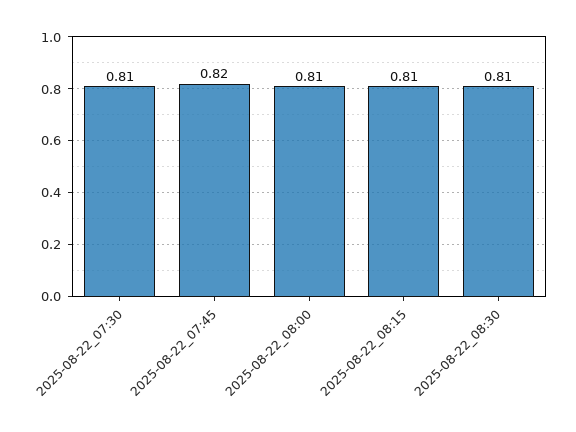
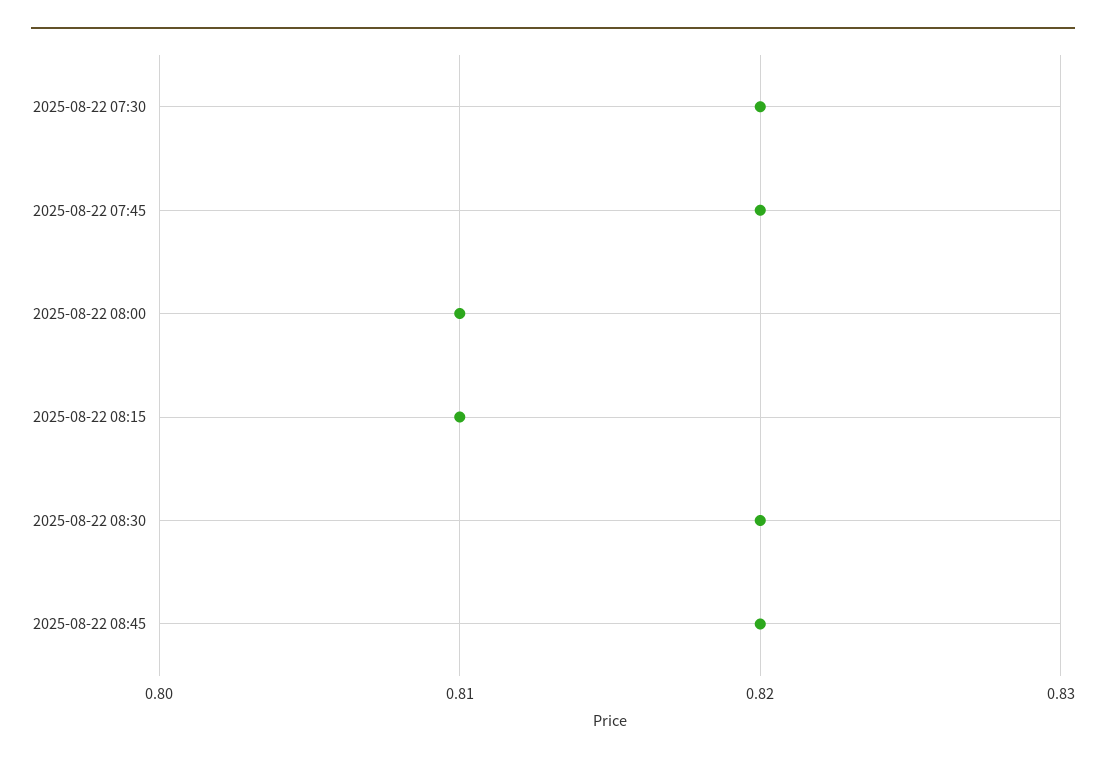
2025-08-22_07:30: 0.81 -> 0.82
2025-08-22_08:30: 0.81 -> 0.82
2025-08-22 08:45: none -> 0.82

